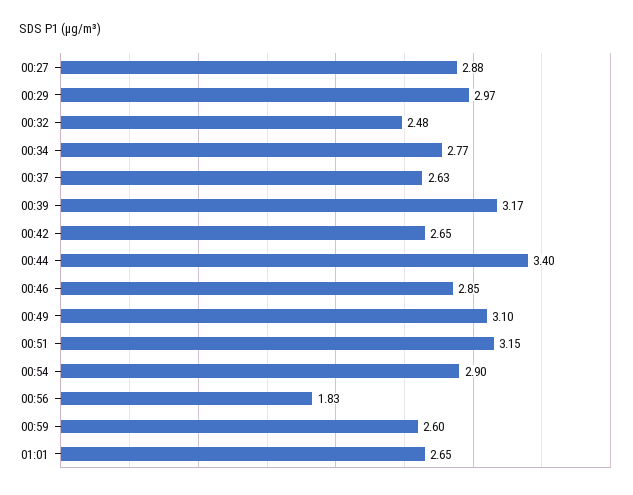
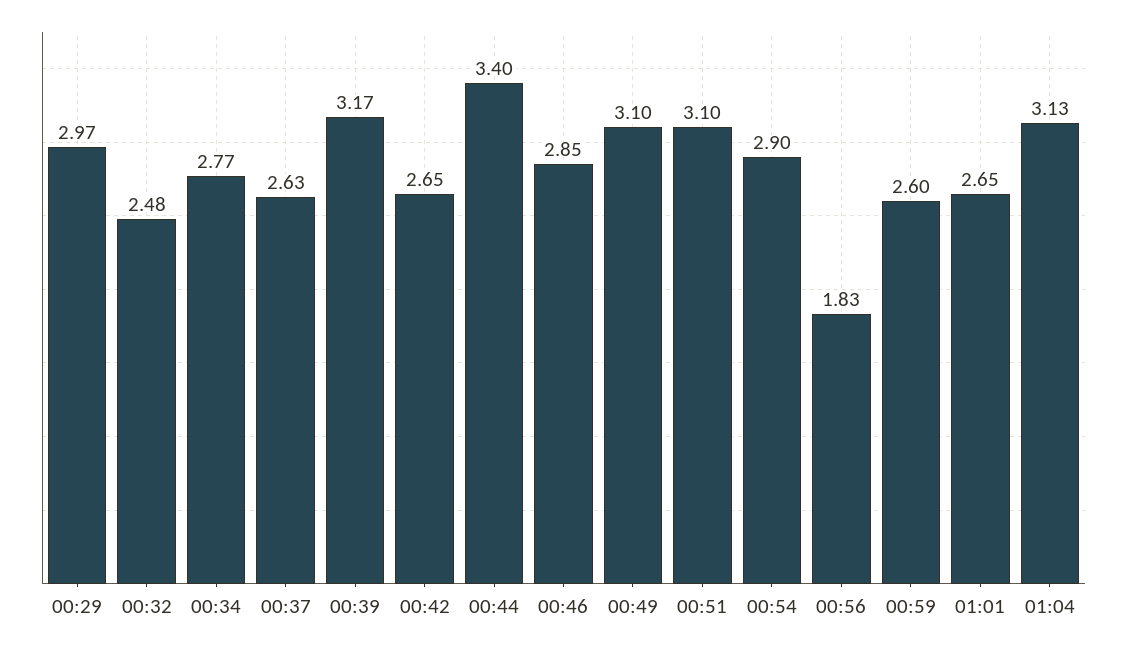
00:27: 2.88 -> none
00:51: 3.15 -> 3.1
01:04: none -> 3.13

